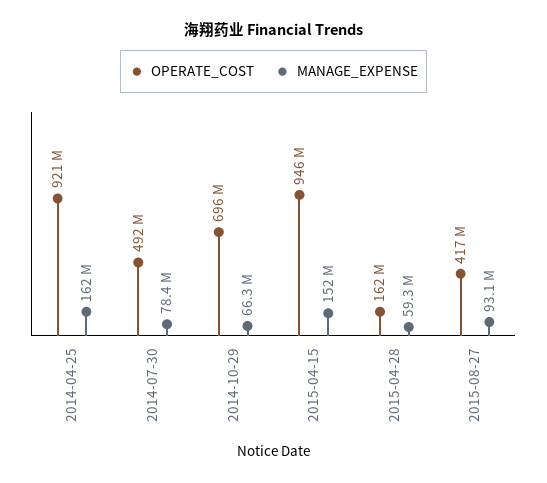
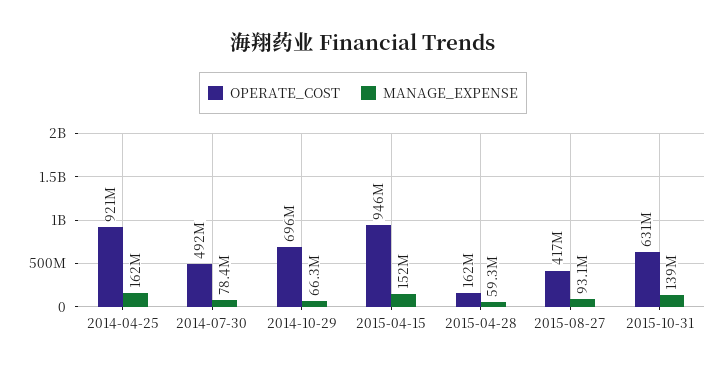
OPERATE_COST, 2015-10-31: none -> 631000000
MANAGE_EXPENSE, 2015-10-31: none -> 139000000

